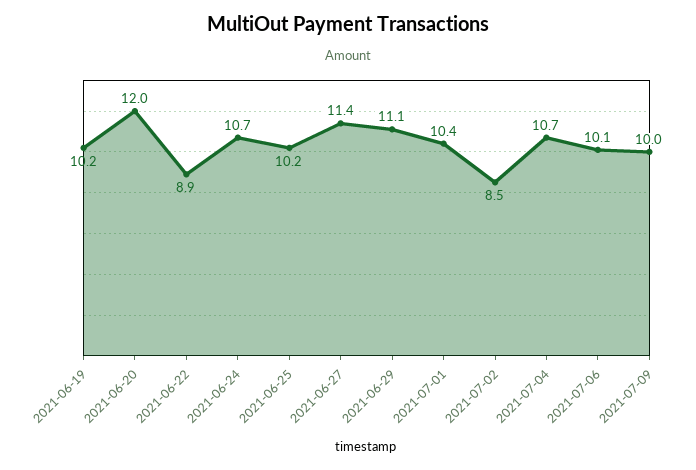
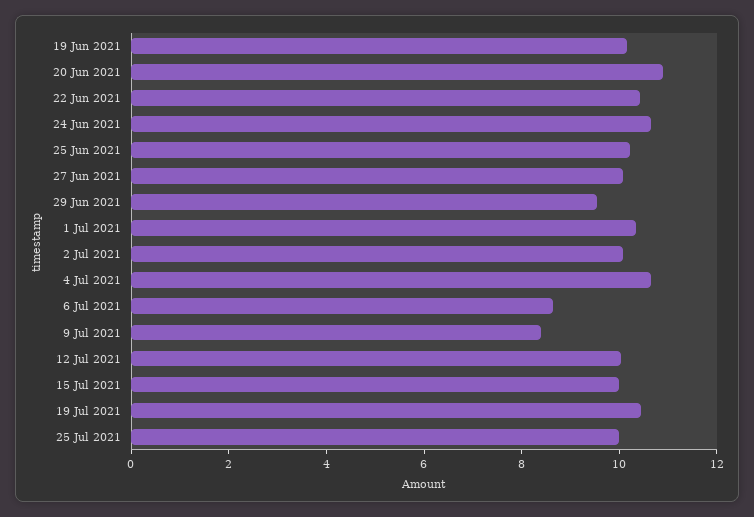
2021-06-20: 12 -> 11
2021-06-22: 8.9 -> 10.5
2021-06-27: 11.4 -> 10
2021-06-29: 11.1 -> 9.5
2021-07-02: 8.5 -> 10
2021-07-06: 10.1 -> 8.5
2021-07-09: 10 -> 8.5
12 Jul 2021: none -> 10
15 Jul 2021: none -> 10
19 Jul 2021: none -> 10.5
25 Jul 2021: none -> 10

